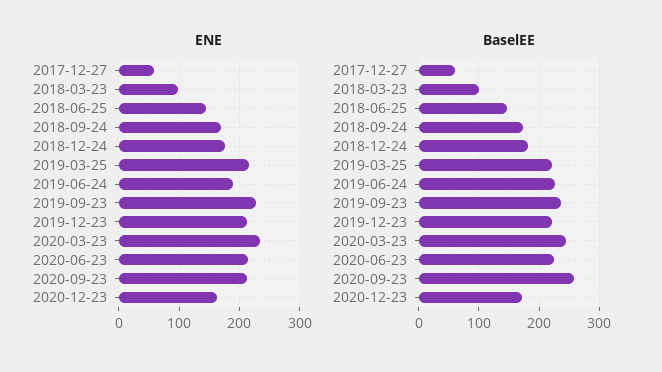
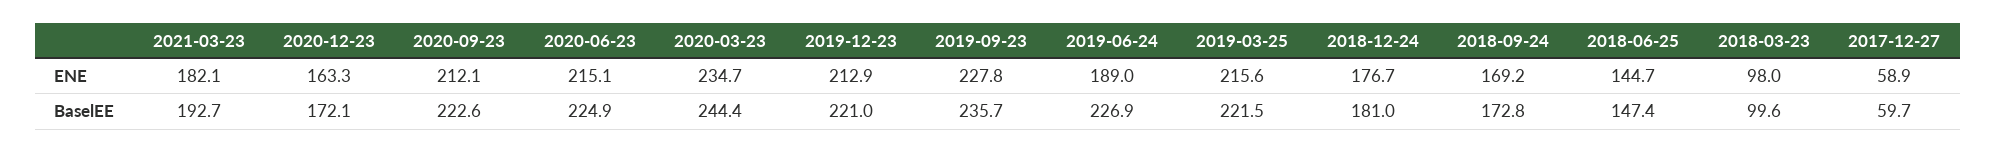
BaselEE, 2020-09-23: 260 -> 222.6
ENE, 2021-03-23: none -> 182.1
BaselEE, 2021-03-23: none -> 192.7

